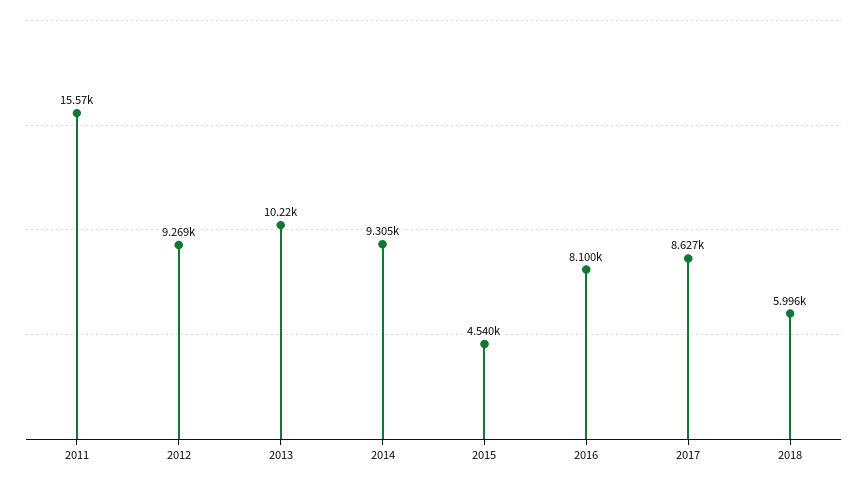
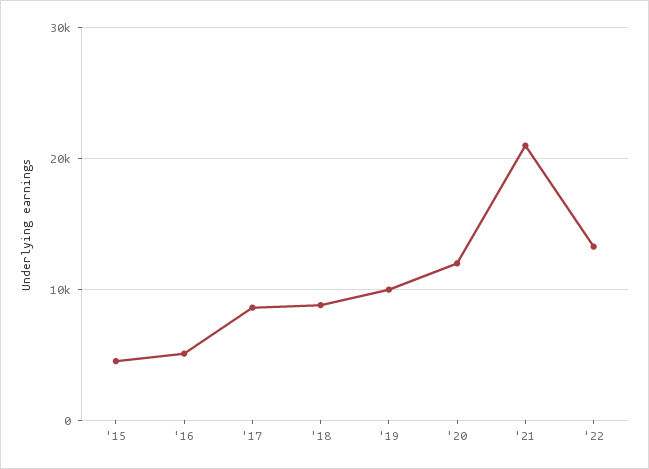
2011: 15570 -> none
2012: 9269 -> none
2013: 10220 -> none
2014: 9305 -> none
2016: 8100 -> 5000
2018: 5996 -> 9000
'19: none -> 10000
'20: none -> 12000
'21: none -> 21000
'22: none -> 13000

